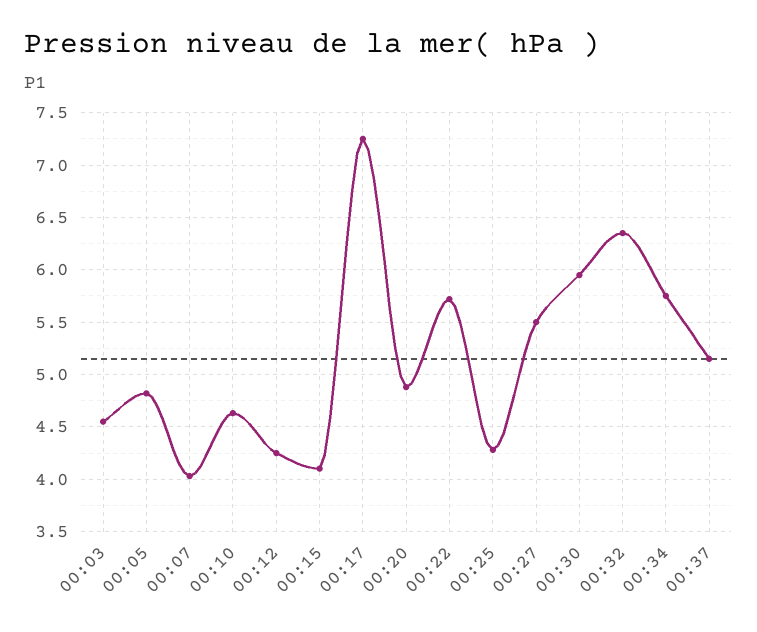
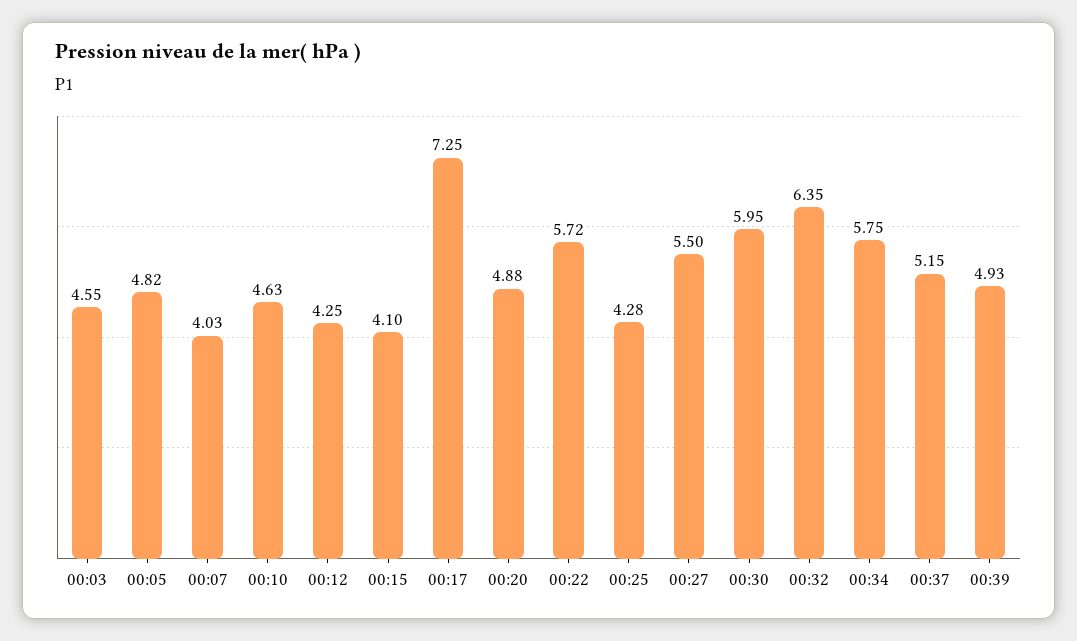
00:39: none -> 4.93

